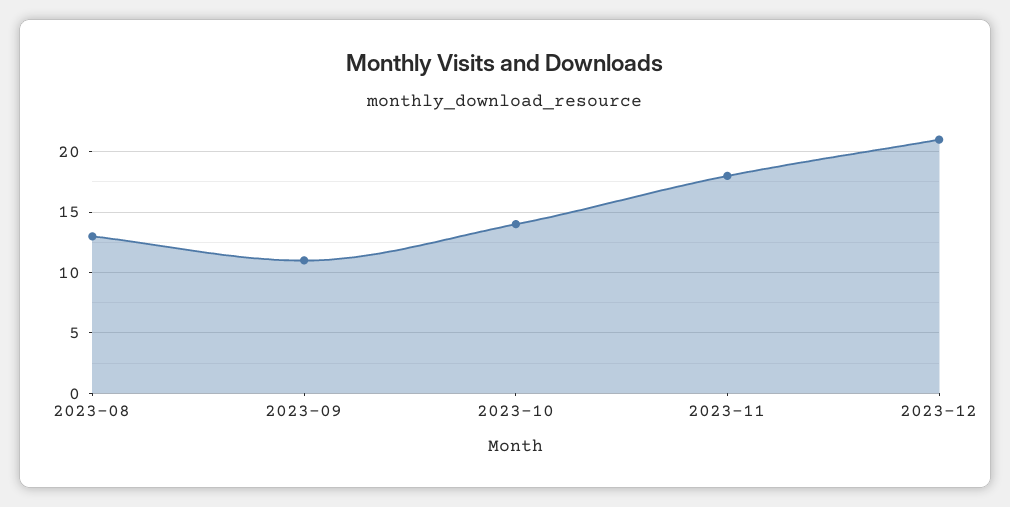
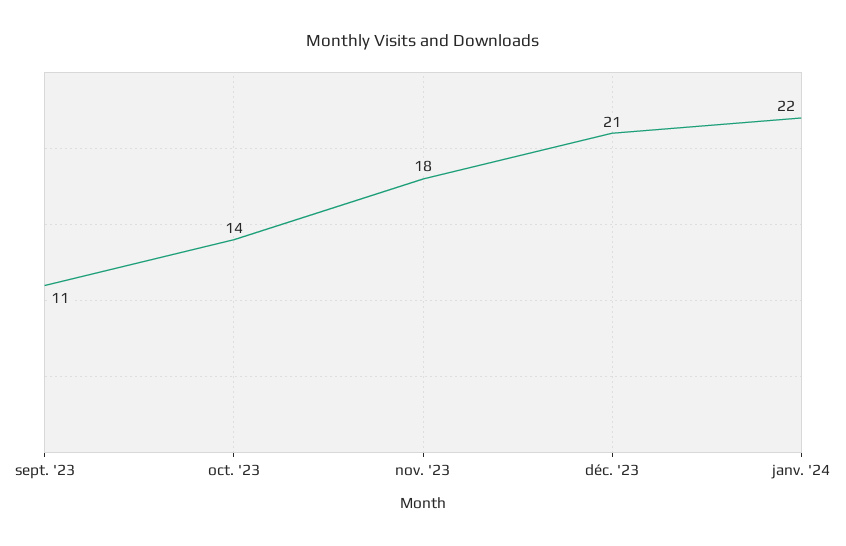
2023-08: 13 -> none
janv. '24: none -> 22

